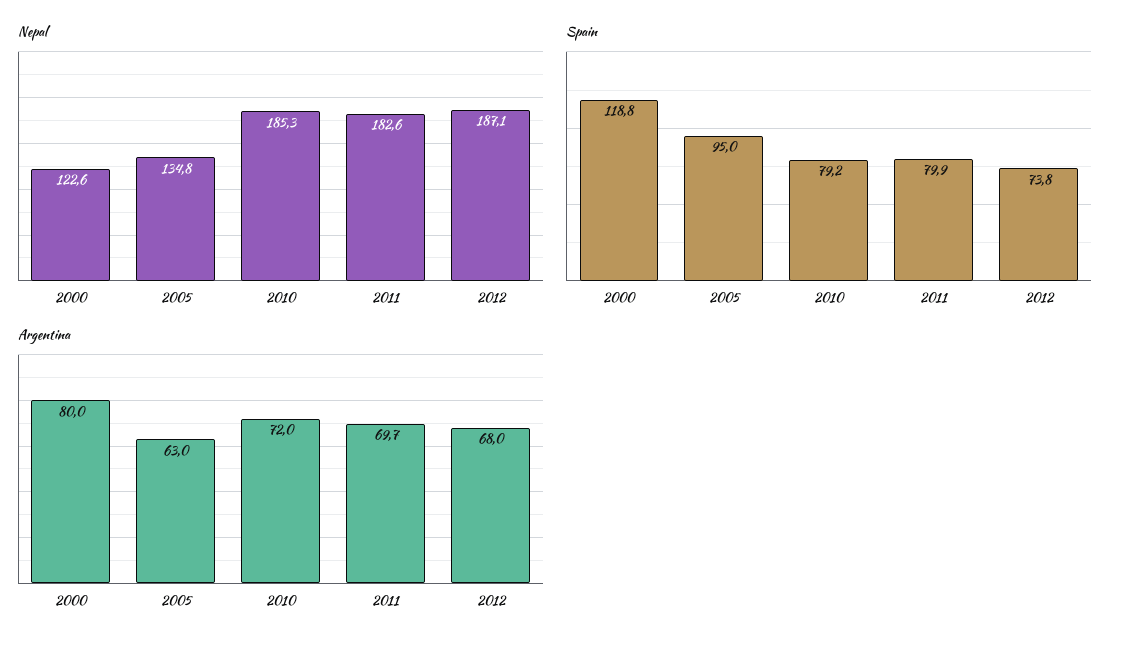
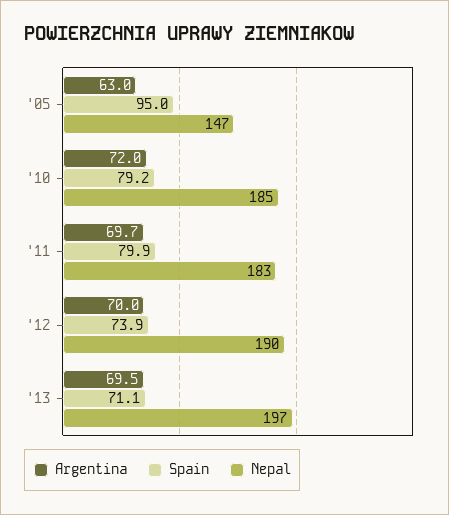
Nepal, 2000: 122.6 -> none
Nepal, 2005: 134.8 -> 147
Nepal, 2012: 187.1 -> 190
Spain, 2000: 118.8 -> none
Spain, 2012: 73.8 -> 73.9
Argentina, 2000: 80 -> none
Argentina, 2012: 68 -> 70
Argentina, '13: none -> 69.5
Spain, '13: none -> 71.1
Nepal, '13: none -> 197

